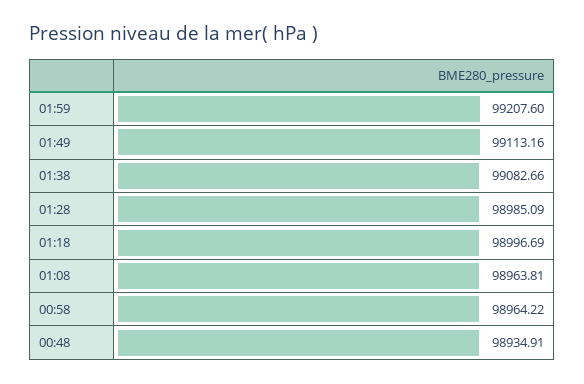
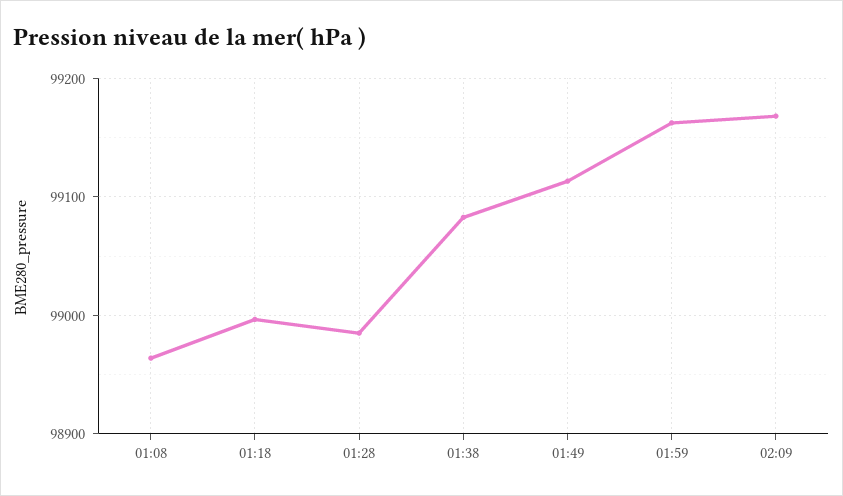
01:59: 99207.6 -> 99160
00:58: 98964.22 -> none
00:48: 98934.91 -> none
02:09: none -> 99170

